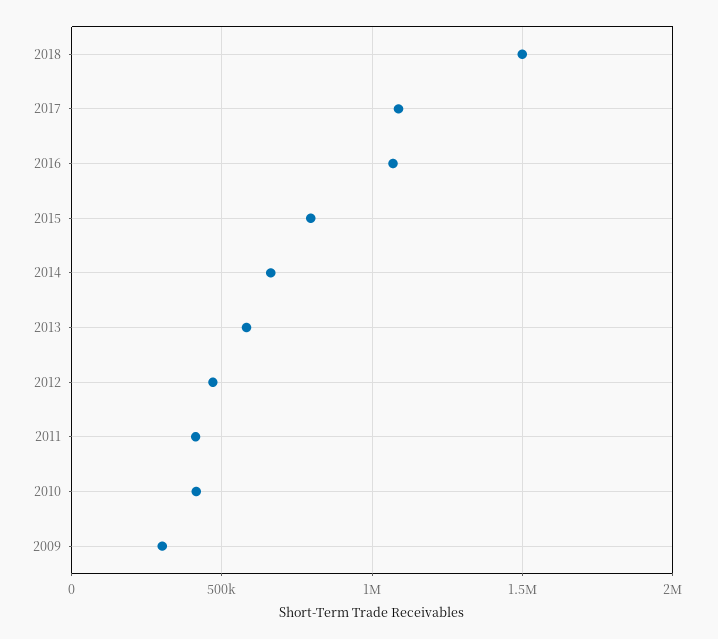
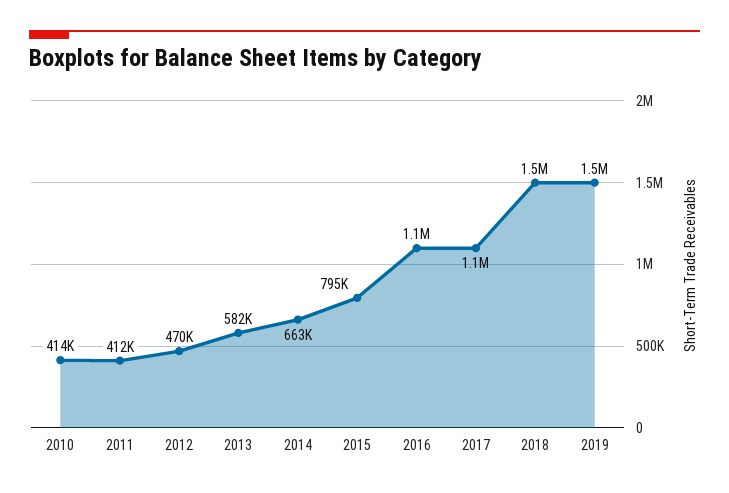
2009: 300000 -> none
2019: none -> 1500000

